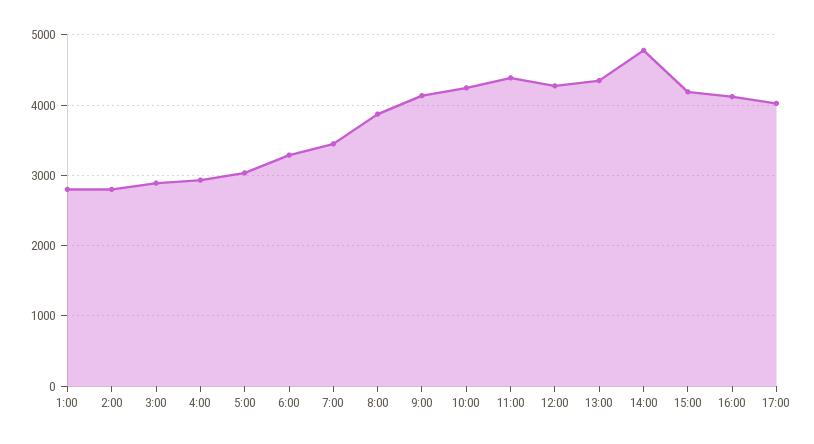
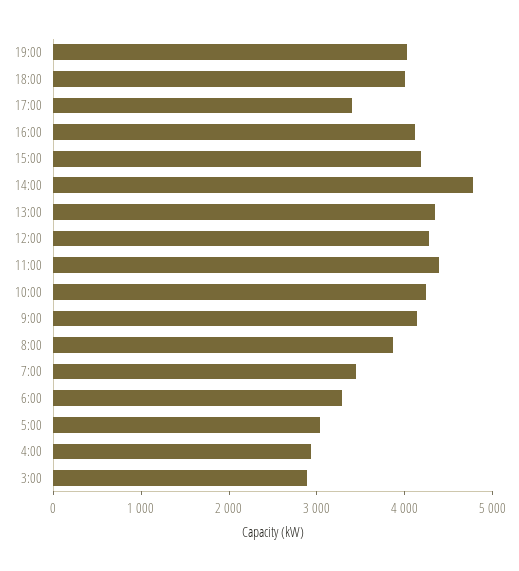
1:00: 2800 -> none
2:00: 2800 -> none
17:00: 4000 -> 3400
19:00: none -> 4000
18:00: none -> 4000

